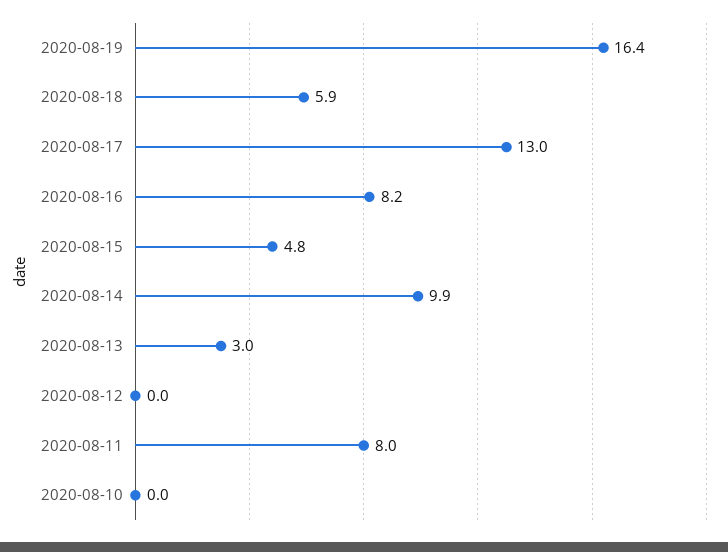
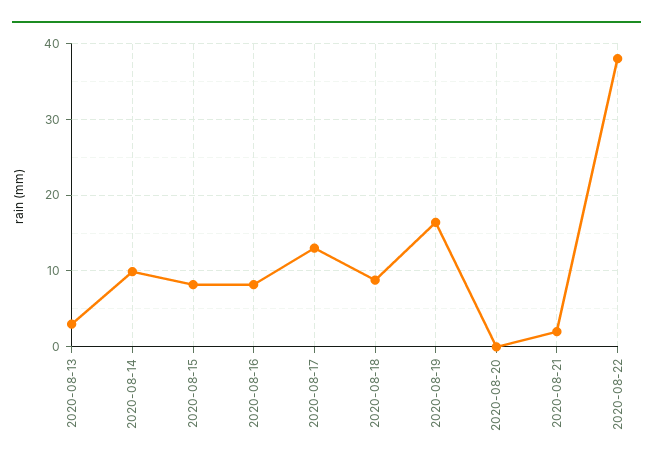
2020-08-18: 5.9 -> 9
2020-08-15: 4.8 -> 8
2020-08-12: 0 -> none
2020-08-11: 8 -> none
2020-08-10: 0 -> none
2020-08-20: none -> 0
2020-08-21: none -> 2
2020-08-22: none -> 38

